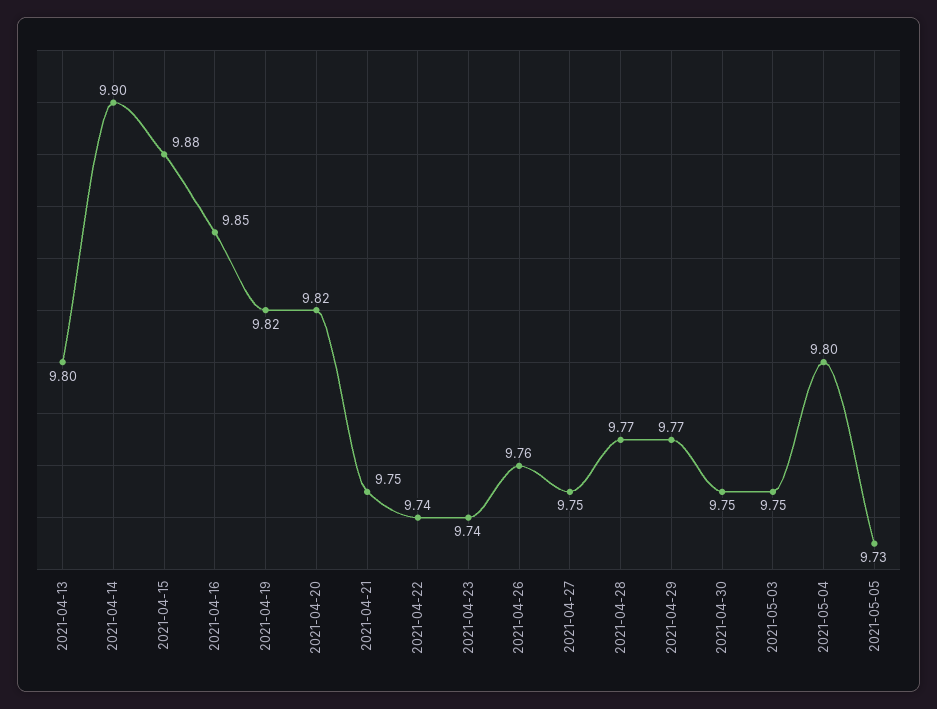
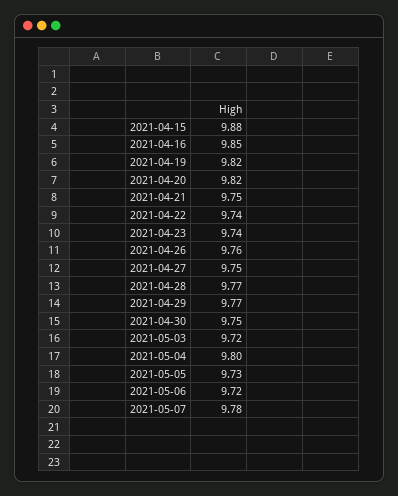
2021-04-13: 9.8 -> none
2021-04-14: 9.9 -> none
2021-05-03: 9.75 -> 9.72
2021-05-06: none -> 9.72
2021-05-07: none -> 9.78

